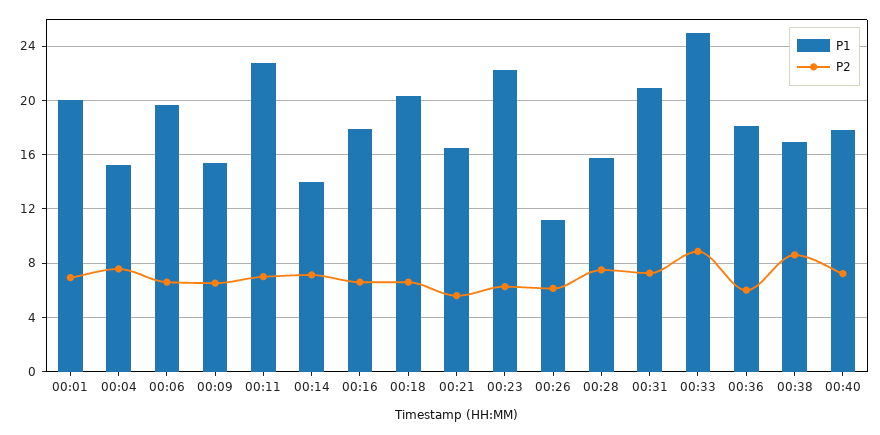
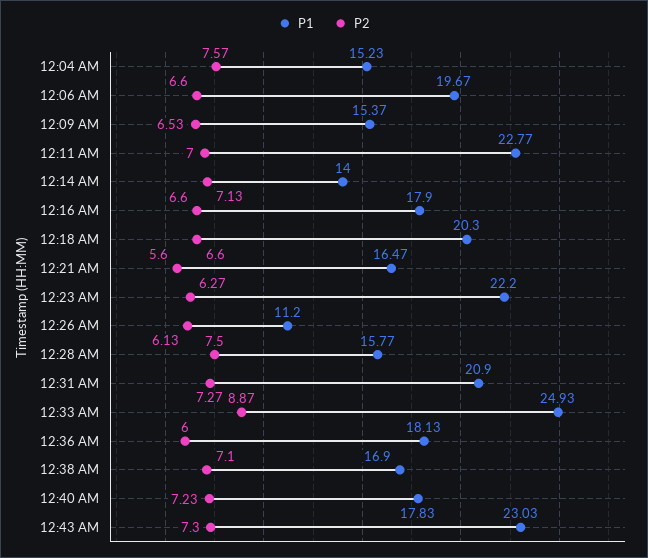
P1, 00:01: 20 -> none
P2, 00:01: 7 -> none
P2, 00:38: 8.5 -> 7.1
P1, 12:43 AM: none -> 23.03
P2, 12:43 AM: none -> 7.3

